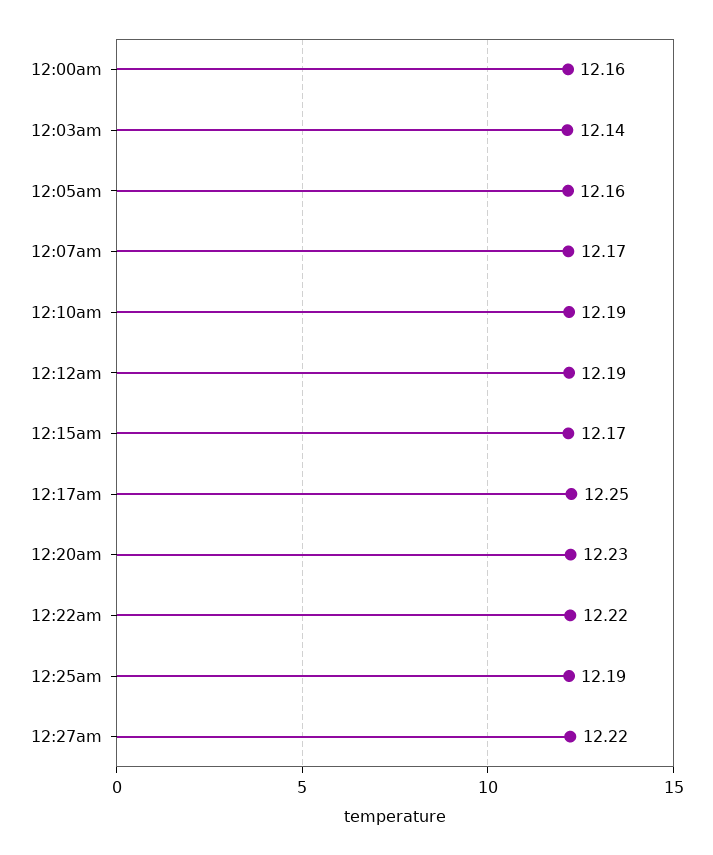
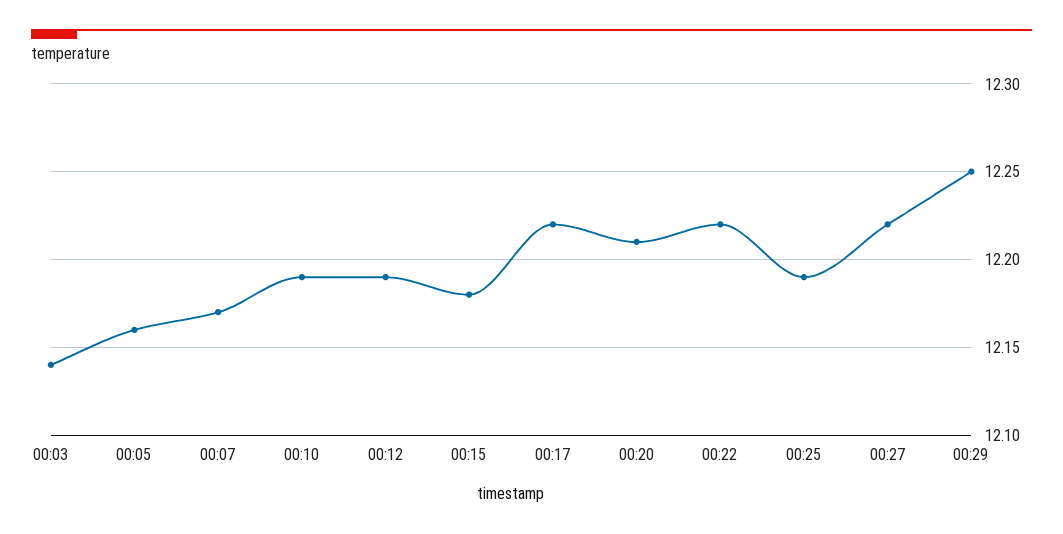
12:00am: 12.16 -> none
12:15am: 12.17 -> 12.18
12:17am: 12.25 -> 12.22
12:20am: 12.23 -> 12.21
00:29: none -> 12.25

